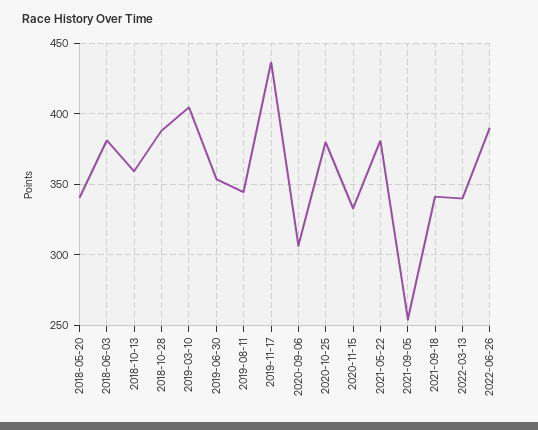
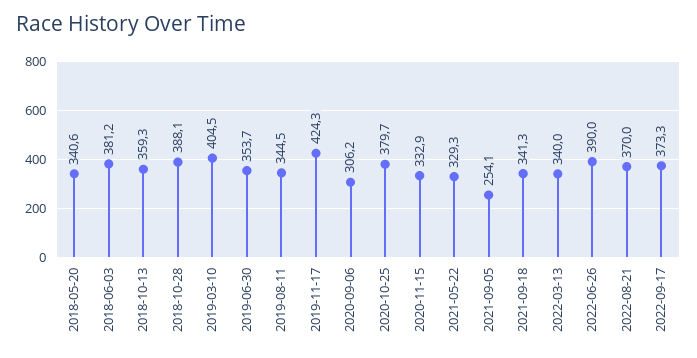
2019-11-17: 435 -> 424.3
2021-05-22: 380 -> 329.3
2022-08-21: none -> 370
2022-09-17: none -> 373.3

